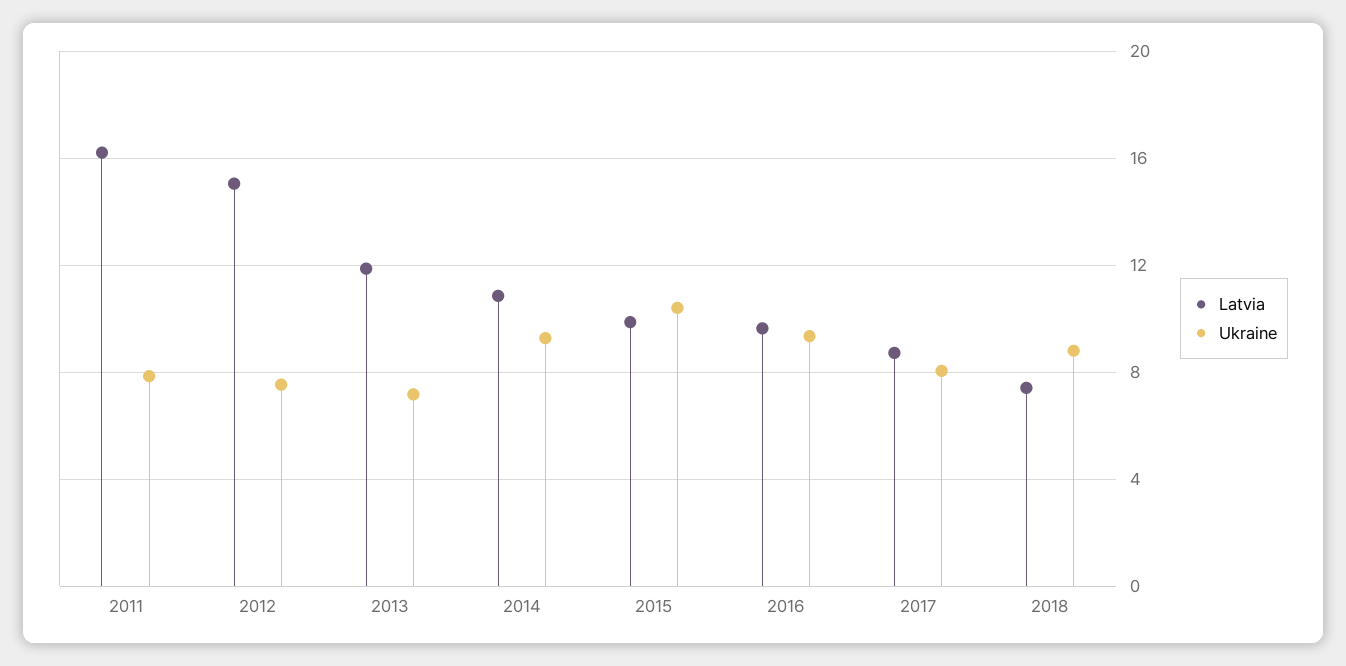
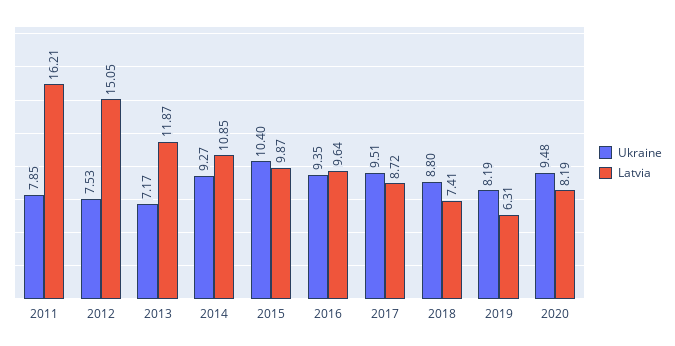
Ukraine, 2017: 8 -> 9.51
Ukraine, 2019: none -> 8.19
Latvia, 2019: none -> 6.31
Ukraine, 2020: none -> 9.48
Latvia, 2020: none -> 8.19

